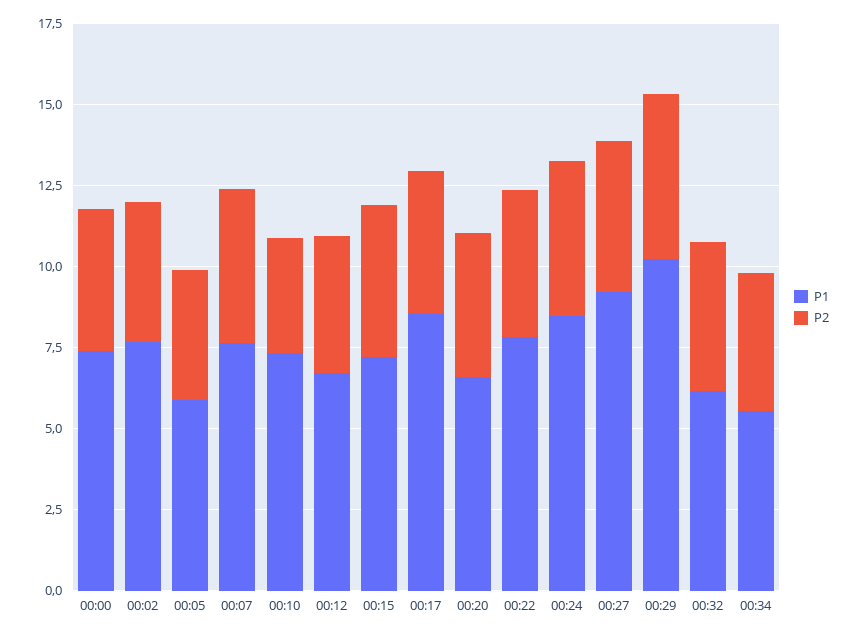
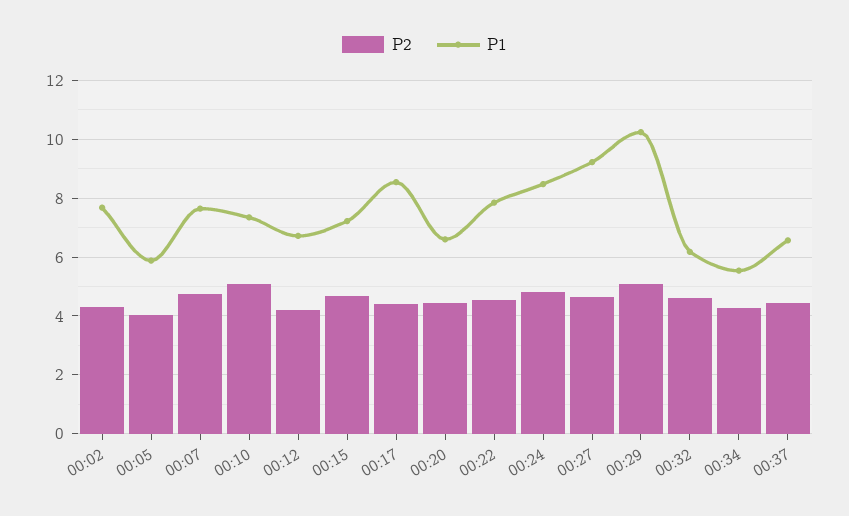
P1, 00:00: 7.5 -> none
P2, 00:00: 4.5 -> none
P2, 00:10: 3.5 -> 5
P2, 00:37: none -> 4.5
P1, 00:37: none -> 6.5

